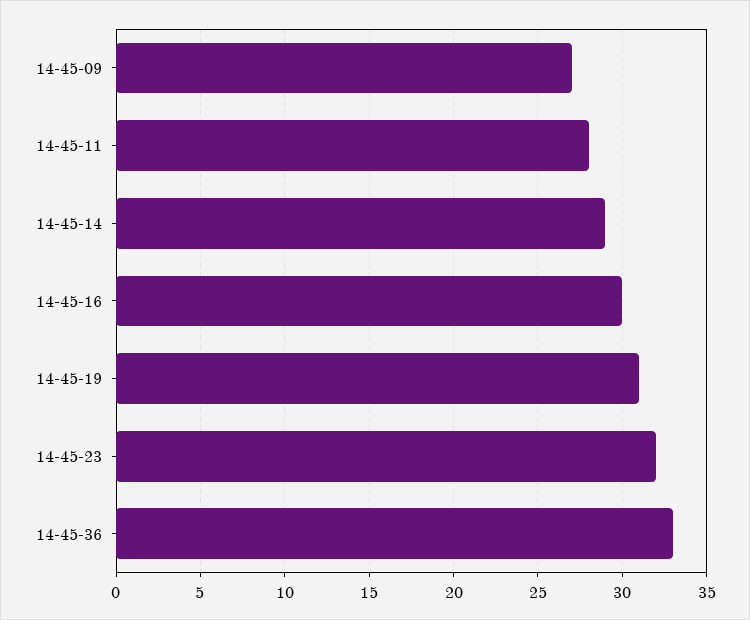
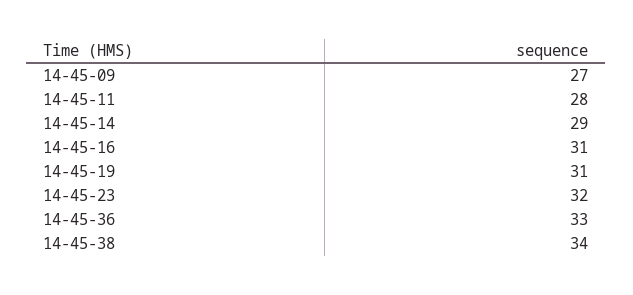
14-45-16: 30 -> 31
14-45-38: none -> 34

